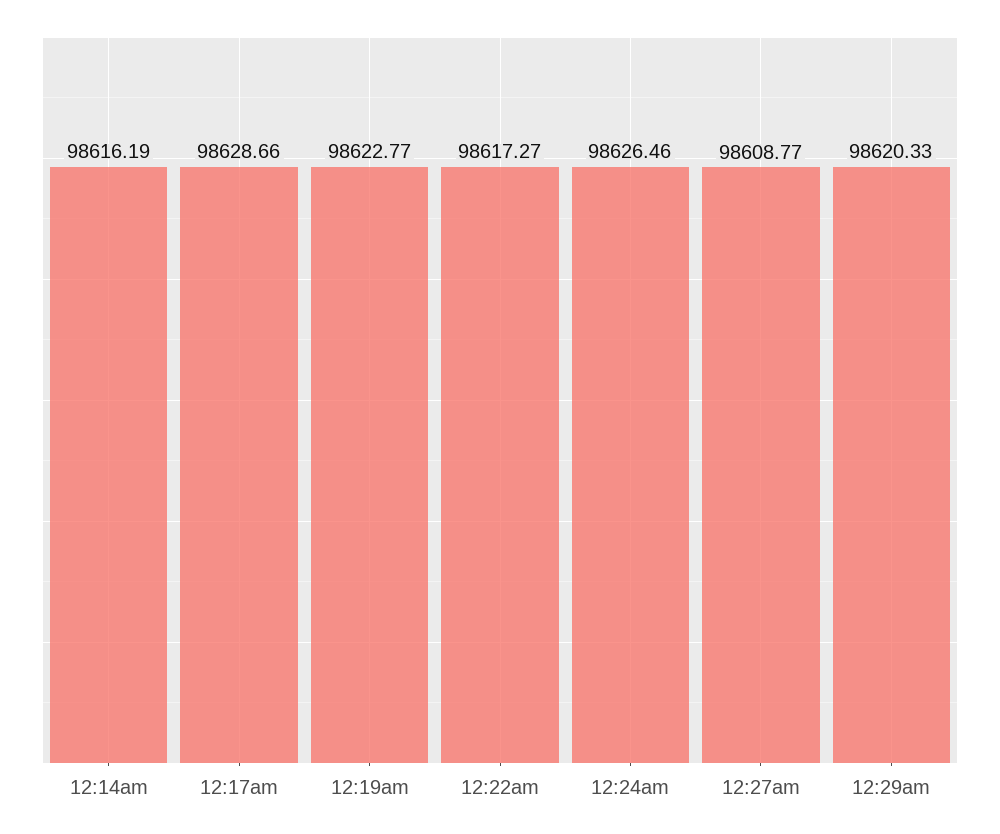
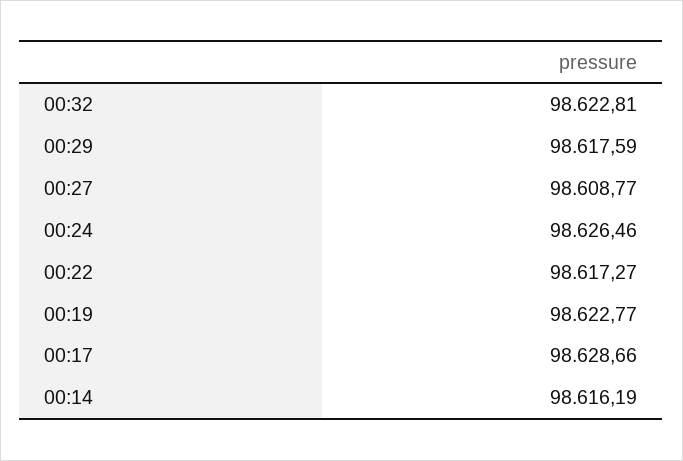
12:29am: 98620.33 -> 98617.59
00:32: none -> 98622.81

